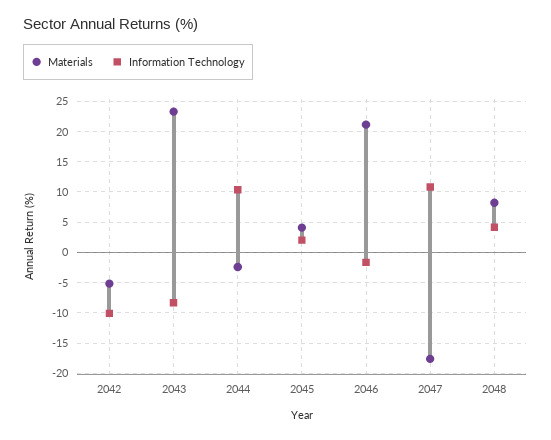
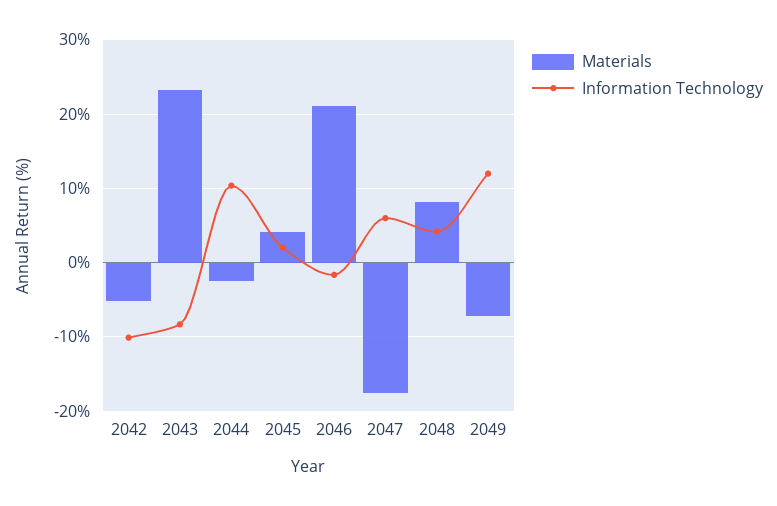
Information Technology, 2047: 11 -> 6
Materials, 2049: none -> -7
Information Technology, 2049: none -> 12

